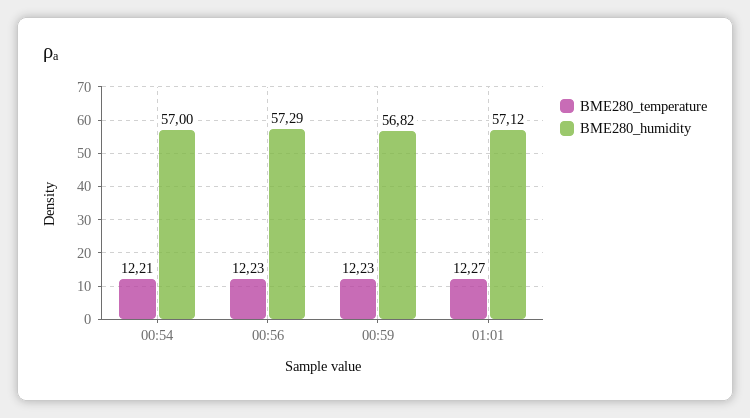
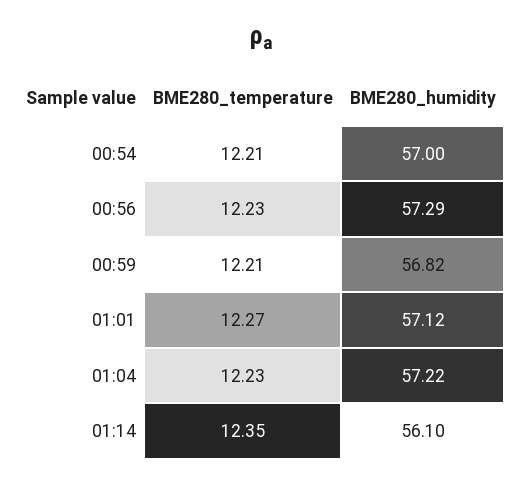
BME280_temperature, 00:59: 12.23 -> 12.21
BME280_temperature, 01:04: none -> 12.23
BME280_humidity, 01:04: none -> 57.22
BME280_temperature, 01:14: none -> 12.35
BME280_humidity, 01:14: none -> 56.1

